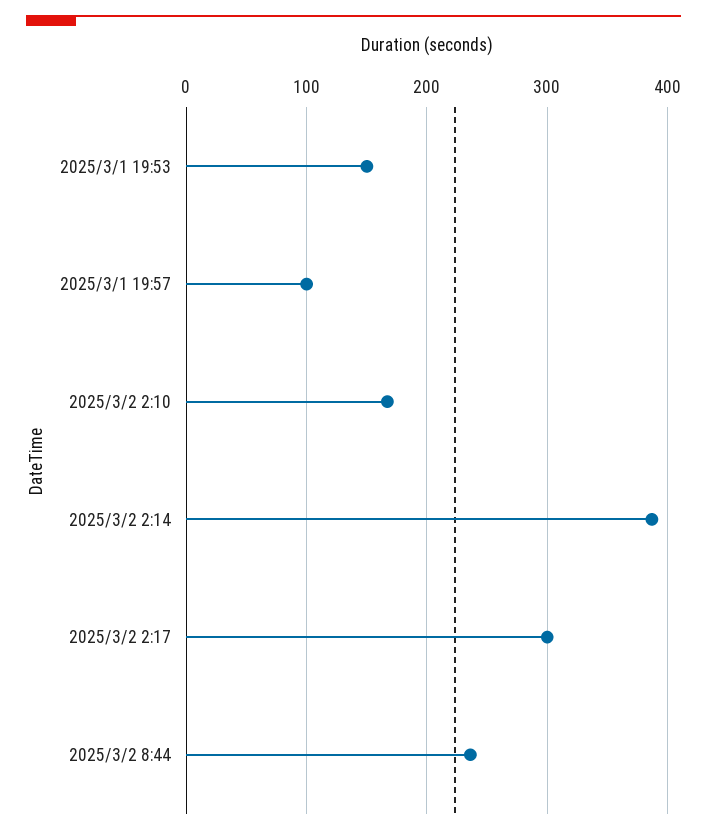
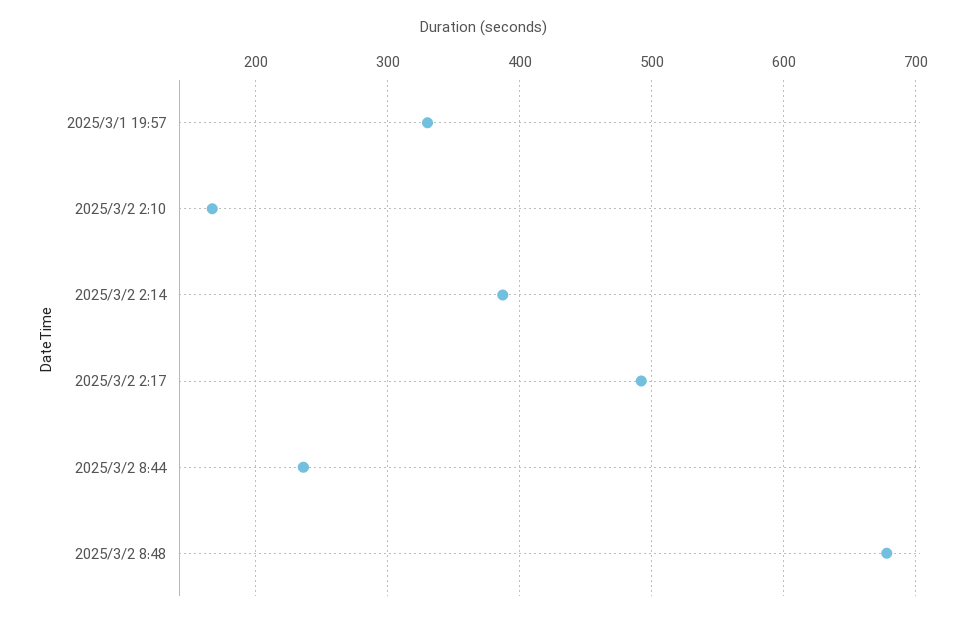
2025/3/1 19:53: 150 -> none
2025/3/1 19:57: 100 -> 330
2025/3/2 2:17: 300 -> 490
2025/3/2 8:48: none -> 680

